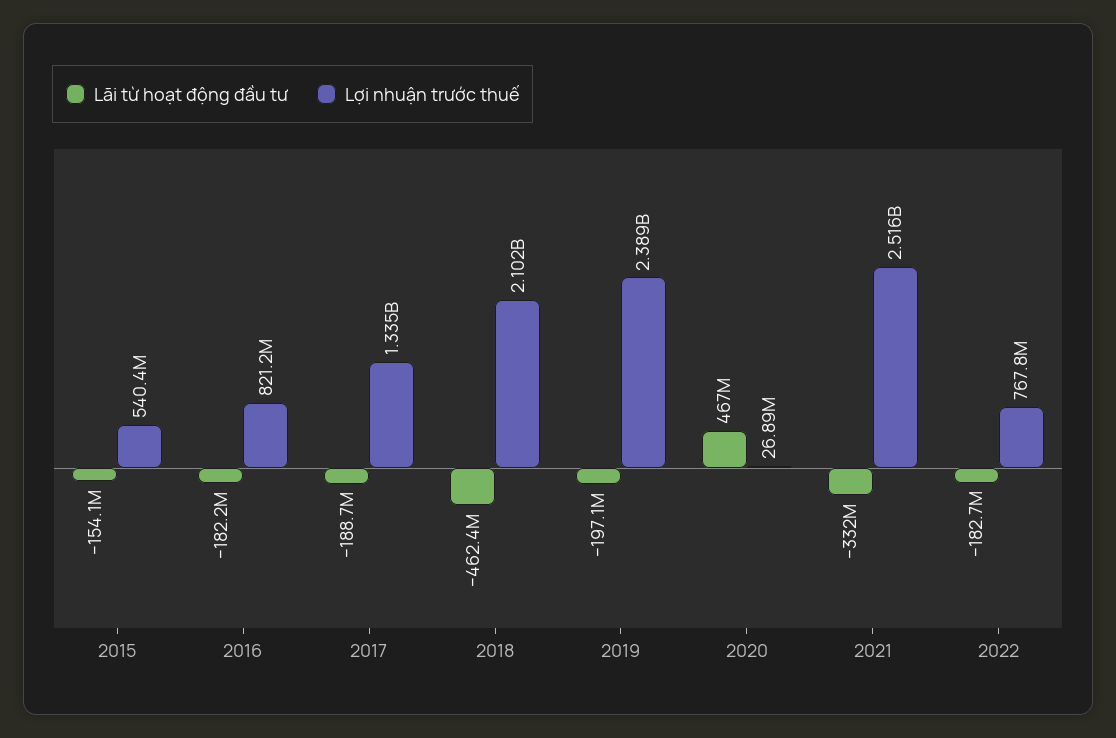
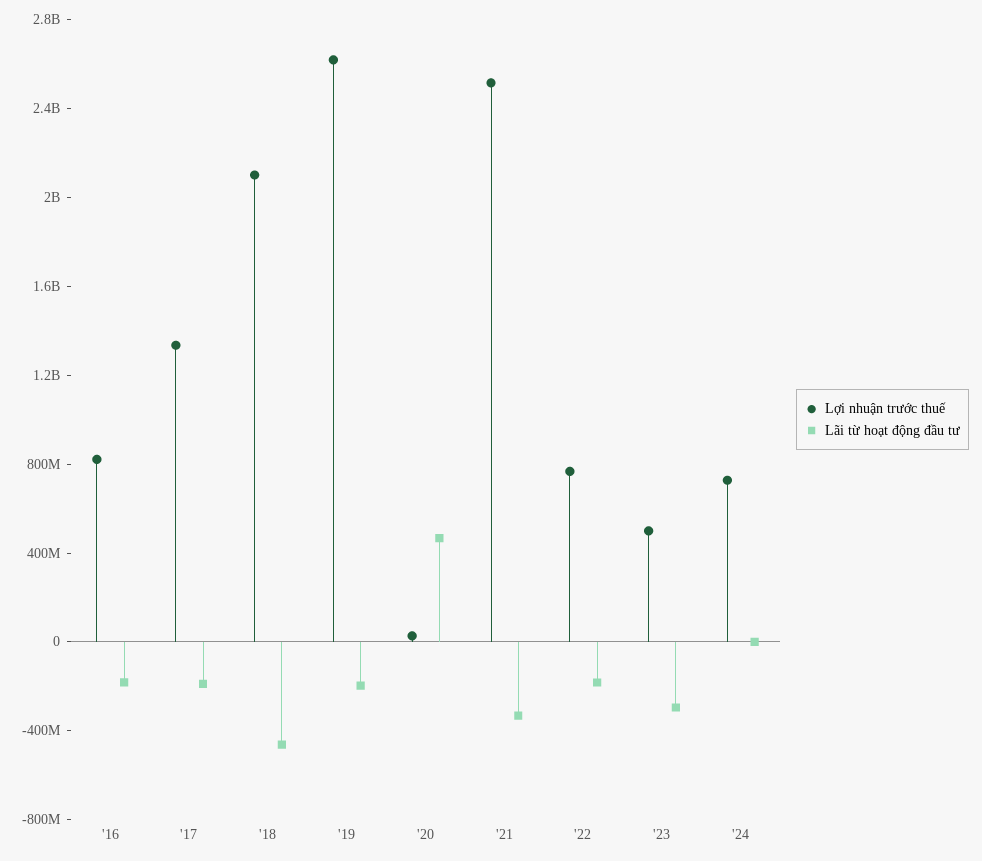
Lãi từ hoạt động đầu tư, 2015: -154100000 -> none
Lợi nhuận trước thuế, 2015: 540400000 -> none
Lợi nhuận trước thuế, 2019: 2389000000 -> 2600000000
Lợi nhuận trước thuế, '23: none -> 500000000
Lãi từ hoạt động đầu tư, '23: none -> -300000000
Lợi nhuận trước thuế, '24: none -> 700000000
Lãi từ hoạt động đầu tư, '24: none -> 0

